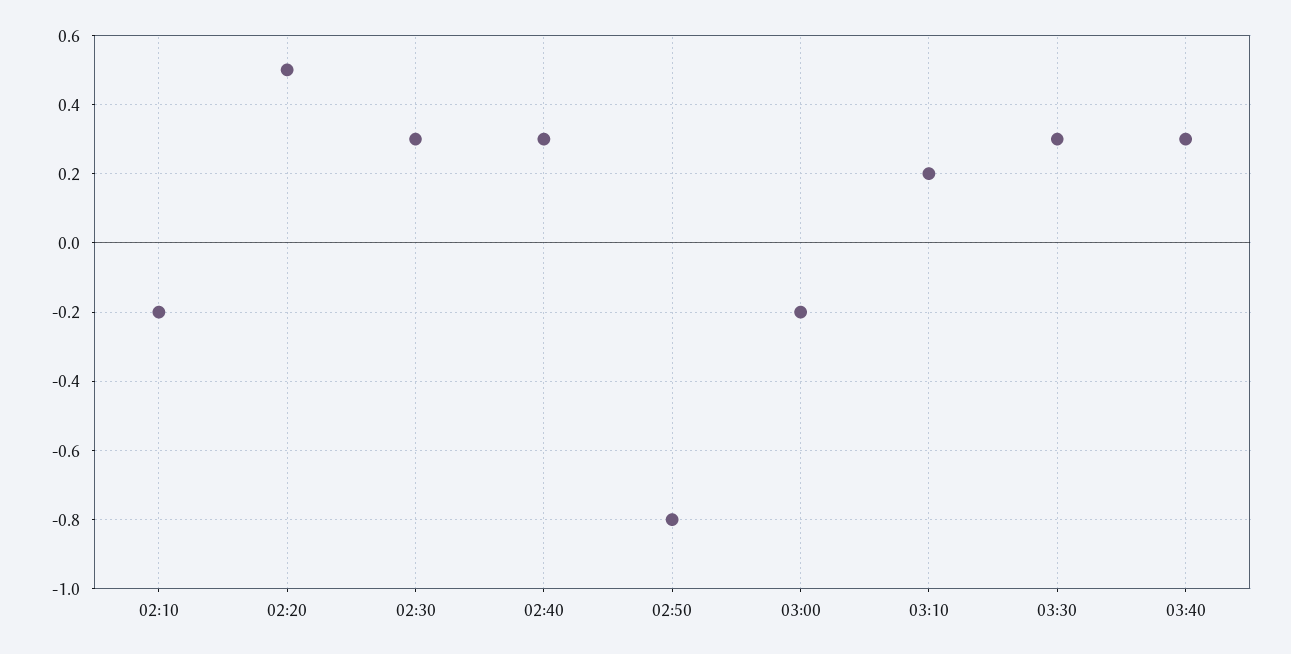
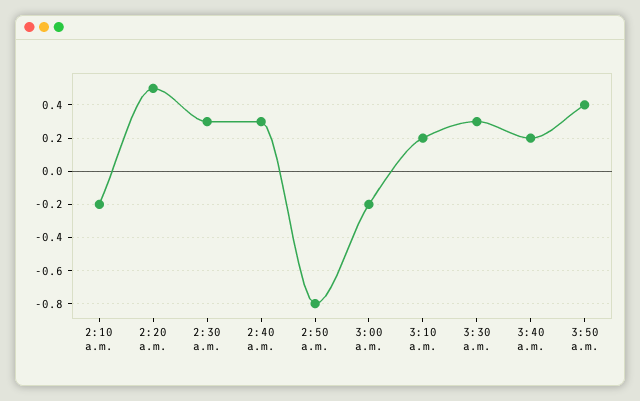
03:40: 0.3 -> 0.2
3:50 a.m.: none -> 0.4

